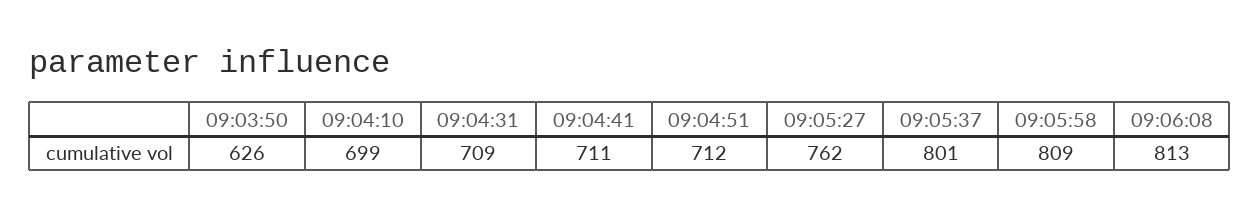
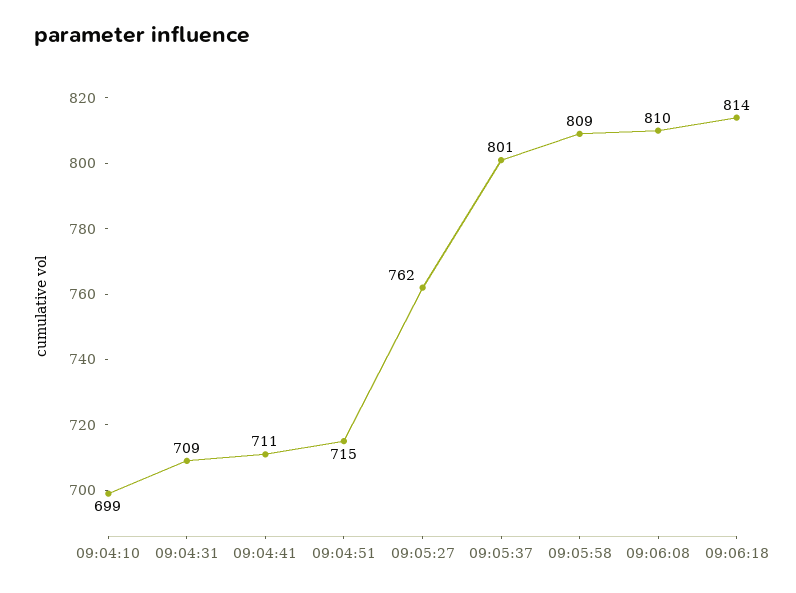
09:03:50: 626 -> none
09:04:51: 712 -> 715
09:06:08: 813 -> 810
09:06:18: none -> 814

